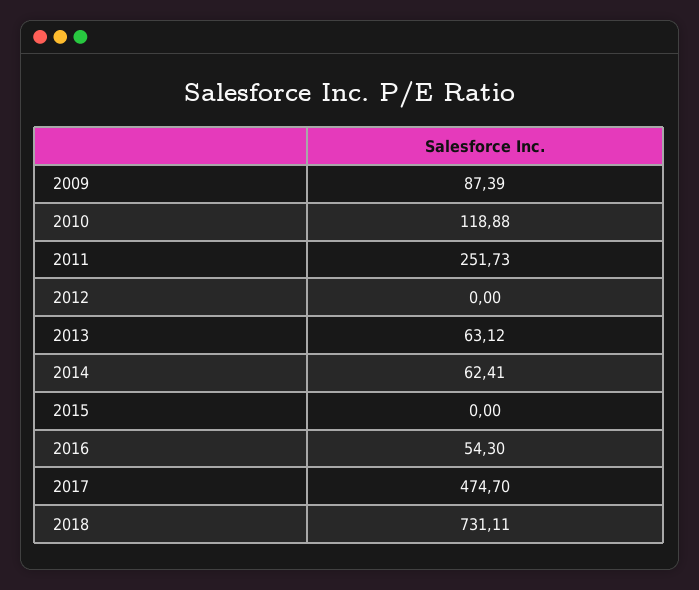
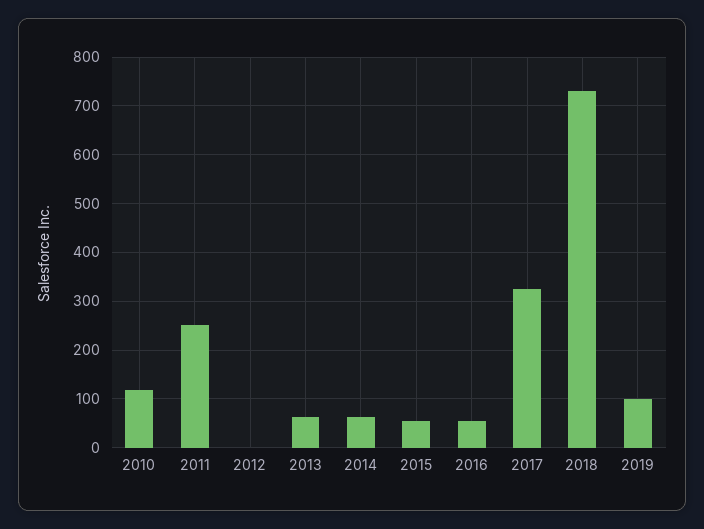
2009: 87.39 -> none
2015: 0 -> 60
2017: 474.7 -> 320
2019: none -> 100

